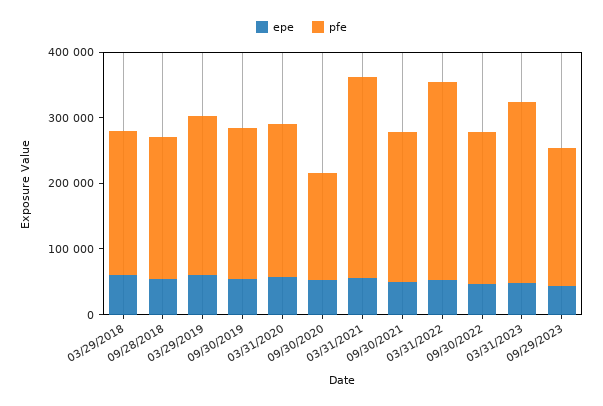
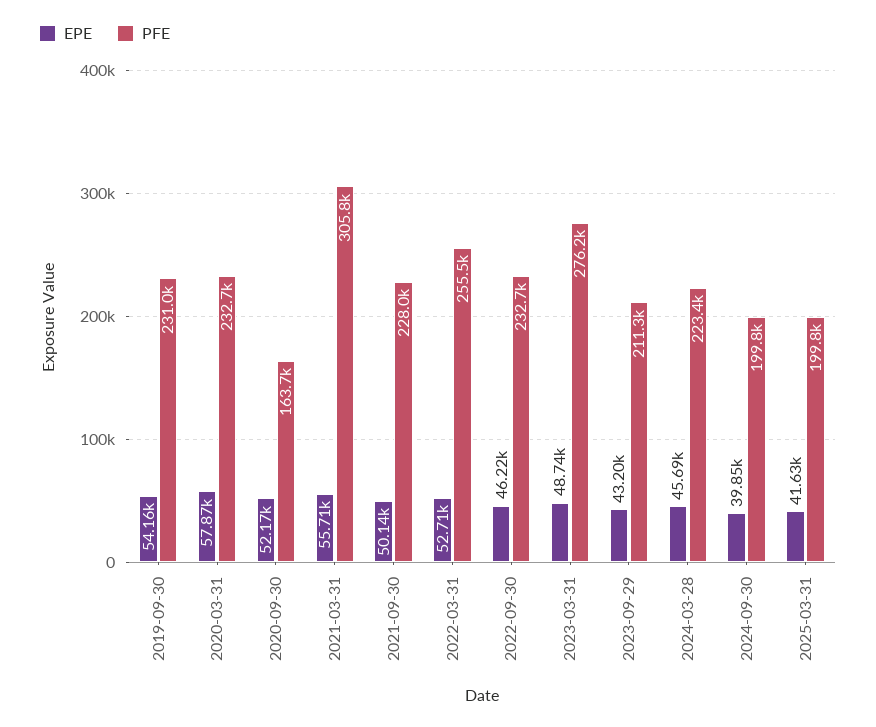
epe, 03/29/2018: 60000 -> none
pfe, 03/29/2018: 220000 -> none
epe, 09/28/2018: 60000 -> none
pfe, 09/28/2018: 220000 -> none
epe, 03/29/2019: 60000 -> none
pfe, 03/29/2019: 240000 -> none
pfe, 03/31/2022: 300000 -> 255500
epe, 2024-03-28: none -> 45690
pfe, 2024-03-28: none -> 223400
epe, 2024-09-30: none -> 39850
pfe, 2024-09-30: none -> 199800
epe, 2025-03-31: none -> 41630
pfe, 2025-03-31: none -> 199800

